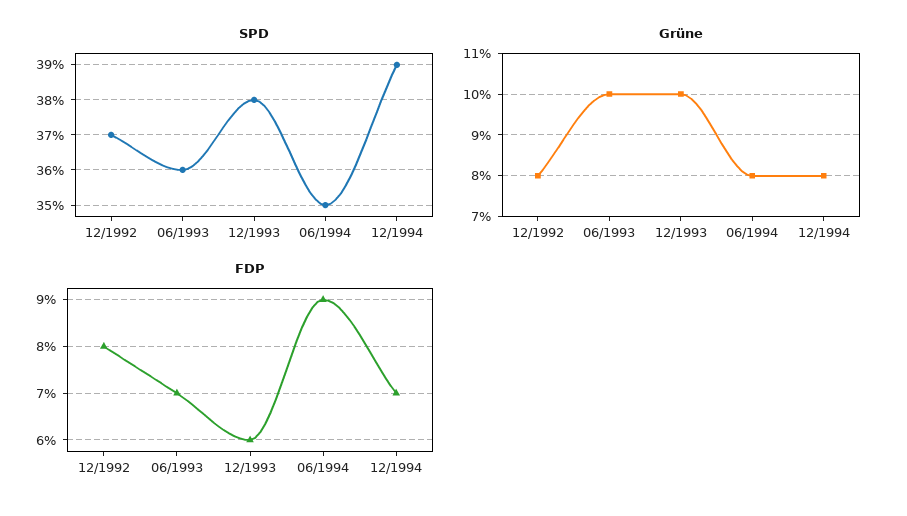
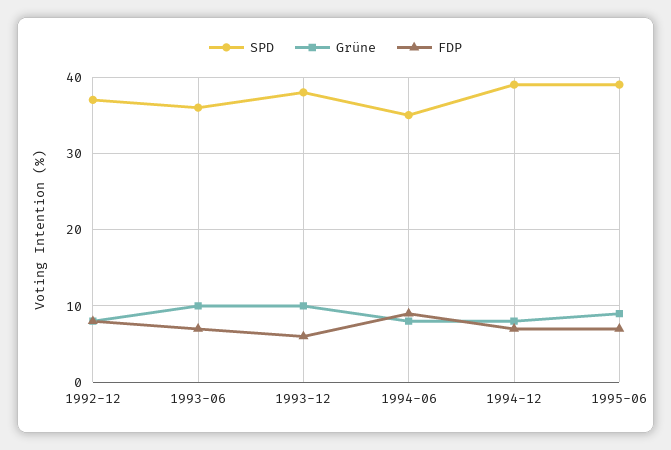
SPD, 1995-06: none -> 39
Grüne, 1995-06: none -> 9
FDP, 1995-06: none -> 7

